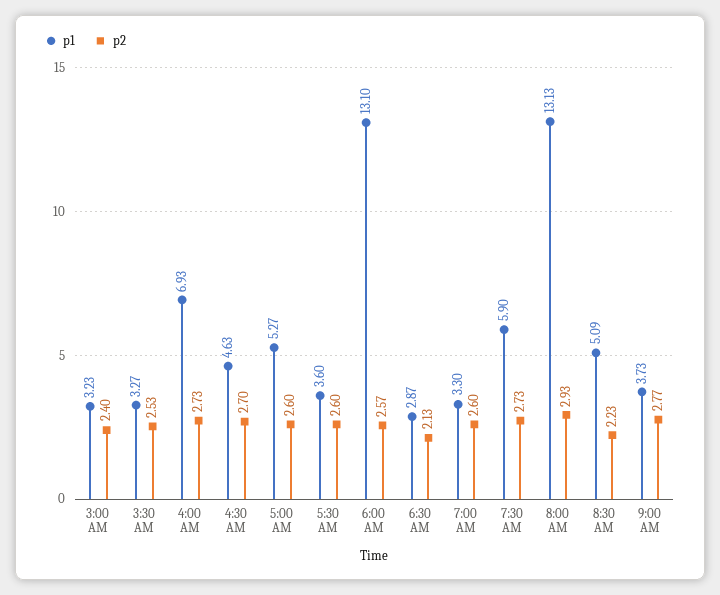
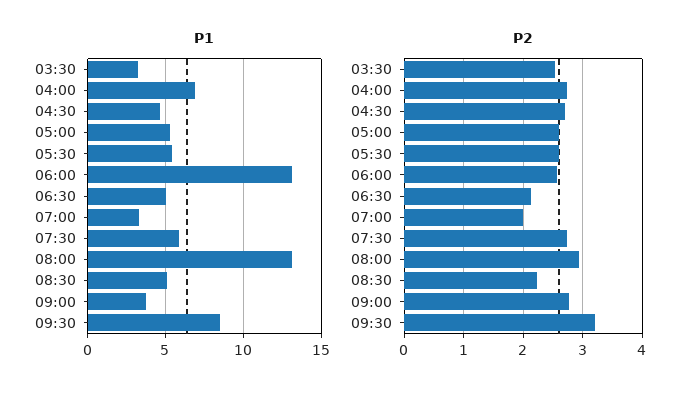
p1, 3:00 AM: 3.23 -> none
p2, 3:00 AM: 2.4 -> none
p1, 5:30 AM: 3.6 -> 5.5
p1, 6:30 AM: 2.87 -> 5
p2, 7:00 AM: 2.6 -> 2
p1, 09:30: none -> 8.5
p2, 09:30: none -> 3.2

